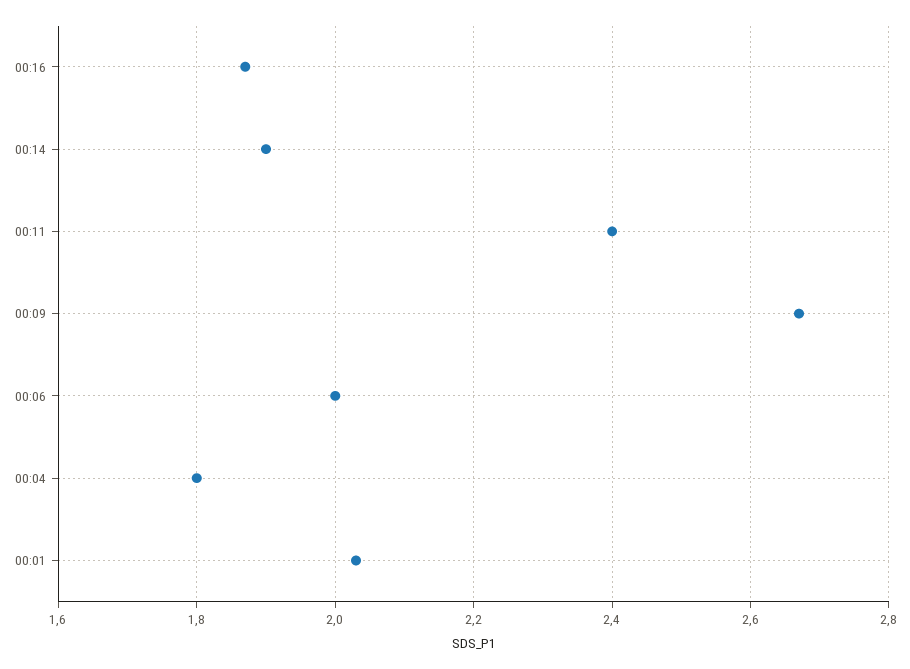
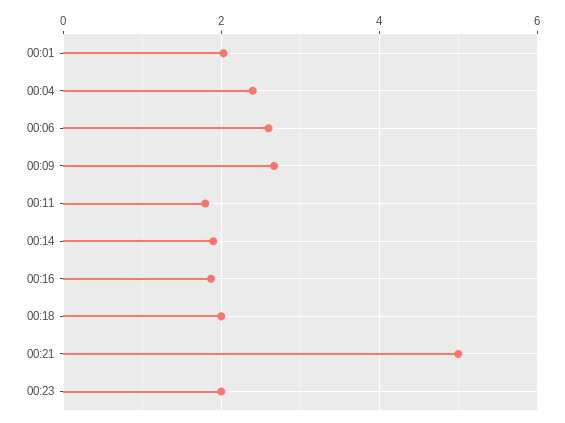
00:11: 2.4 -> 1.8
00:06: 2 -> 2.6
00:04: 1.8 -> 2.4
00:18: none -> 2
00:21: none -> 5
00:23: none -> 2

